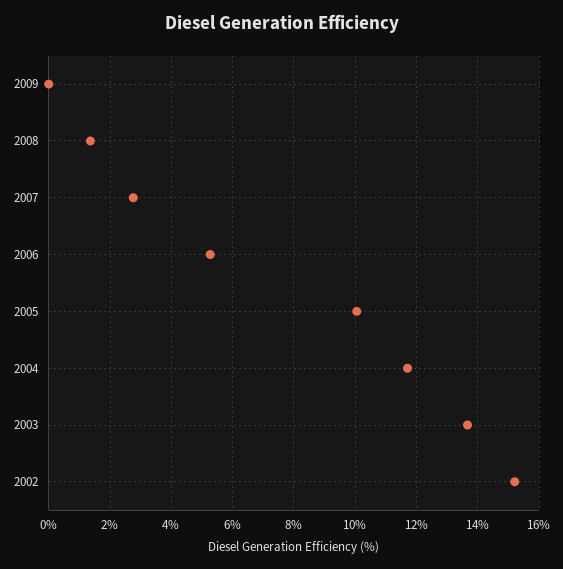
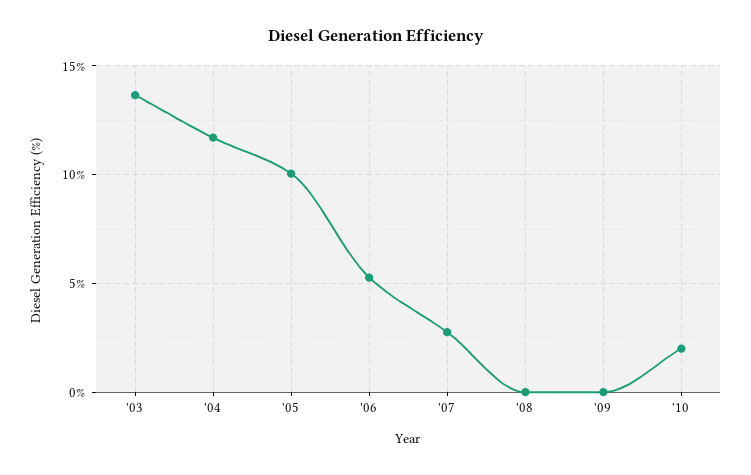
2008: 1.4 -> 0
2002: 15.2 -> none
'10: none -> 2

